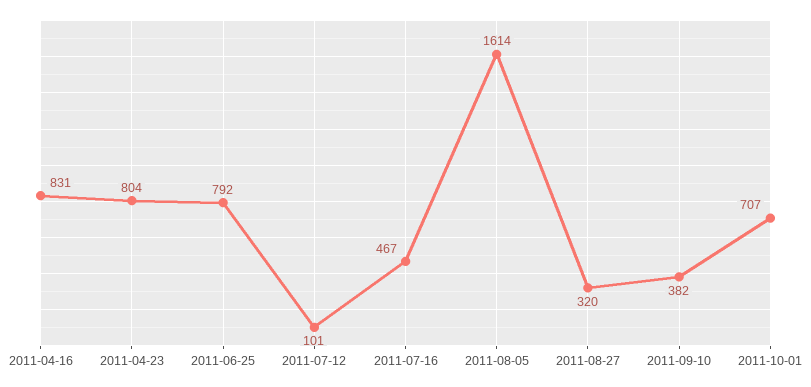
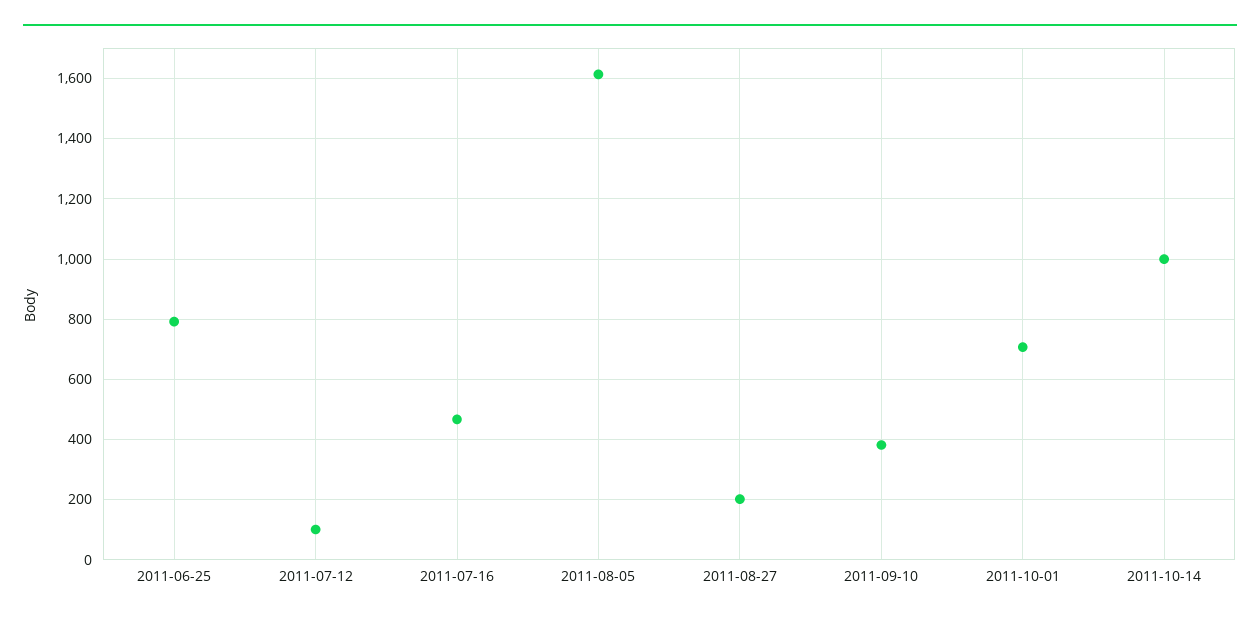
2011-04-16: 831 -> none
2011-04-23: 804 -> none
2011-08-27: 320 -> 200
2011-10-14: none -> 1000

